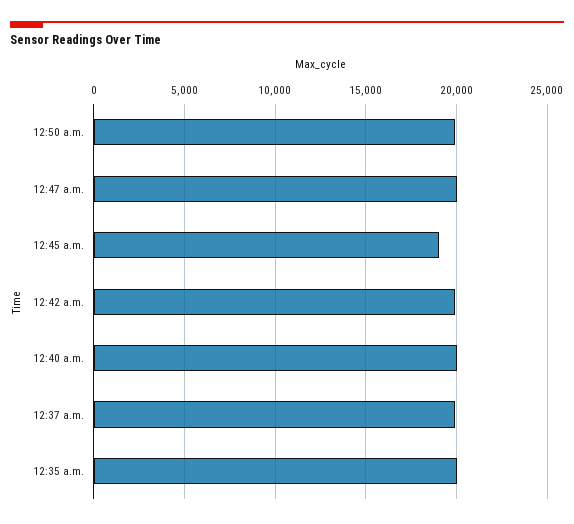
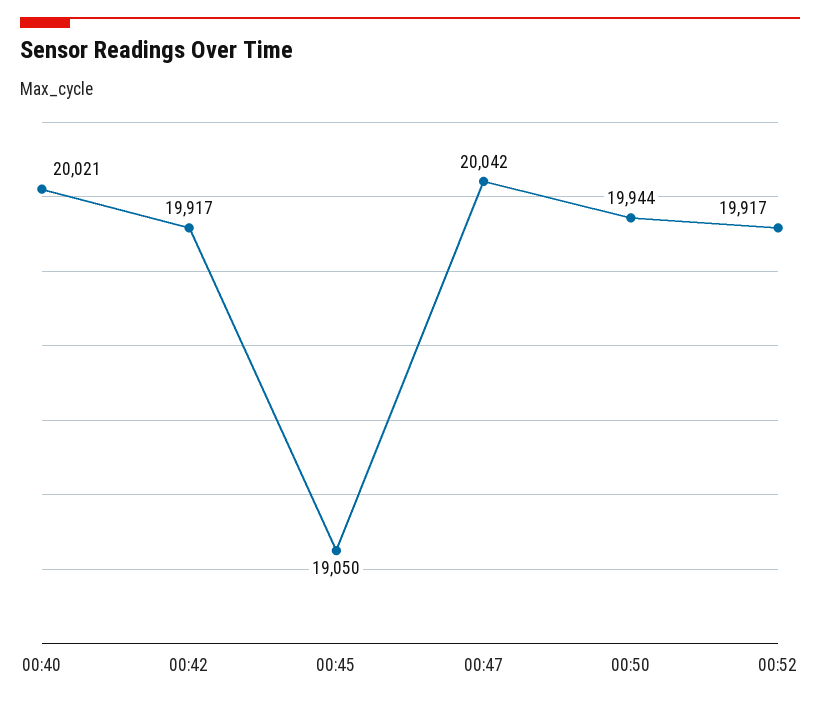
12:37 a.m.: 20000 -> none
12:35 a.m.: 20000 -> none
00:52: none -> 19917

